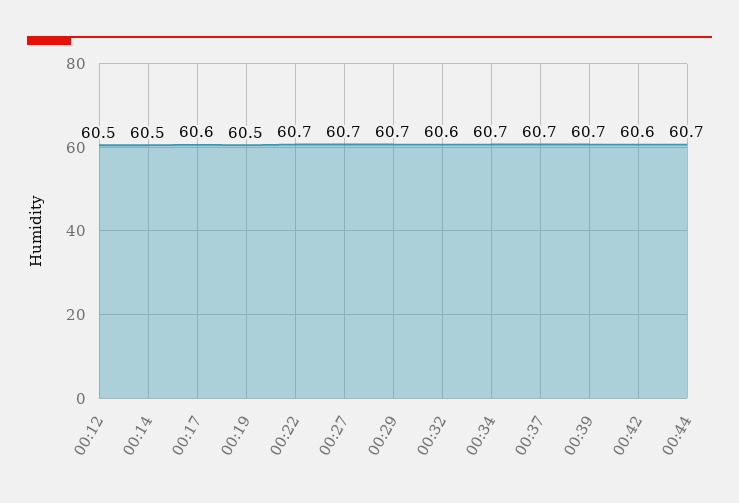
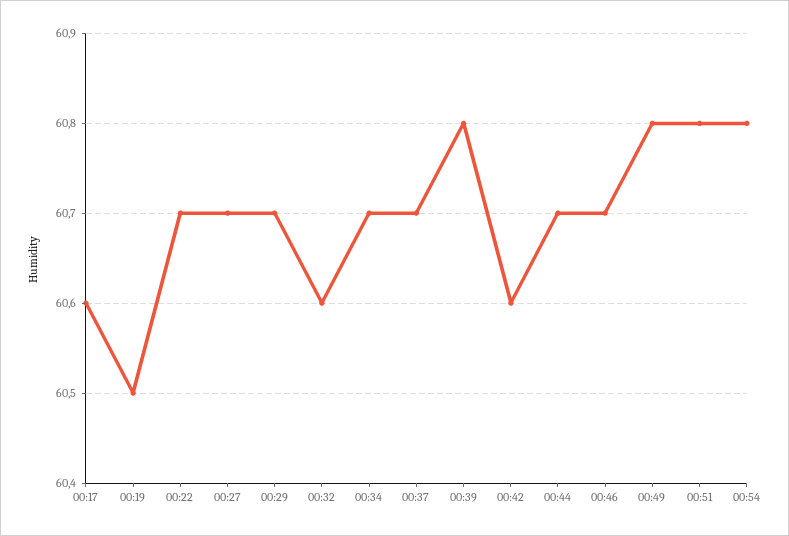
00:12: 60.5 -> none
00:14: 60.5 -> none
00:39: 60.7 -> 60.8
00:46: none -> 60.7
00:49: none -> 60.8
00:51: none -> 60.8
00:54: none -> 60.8

